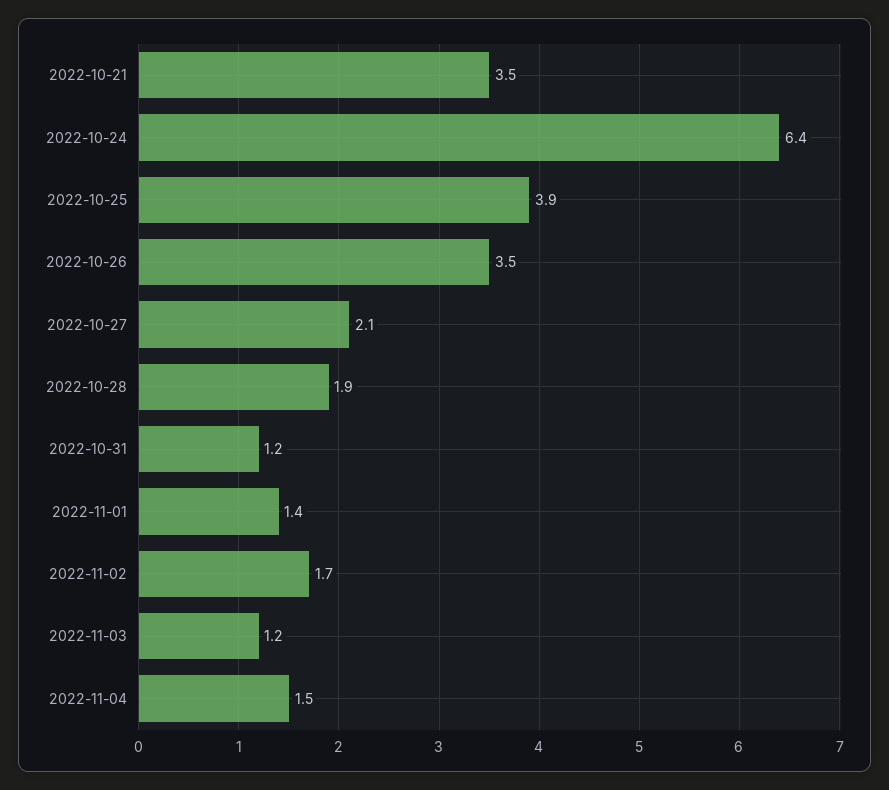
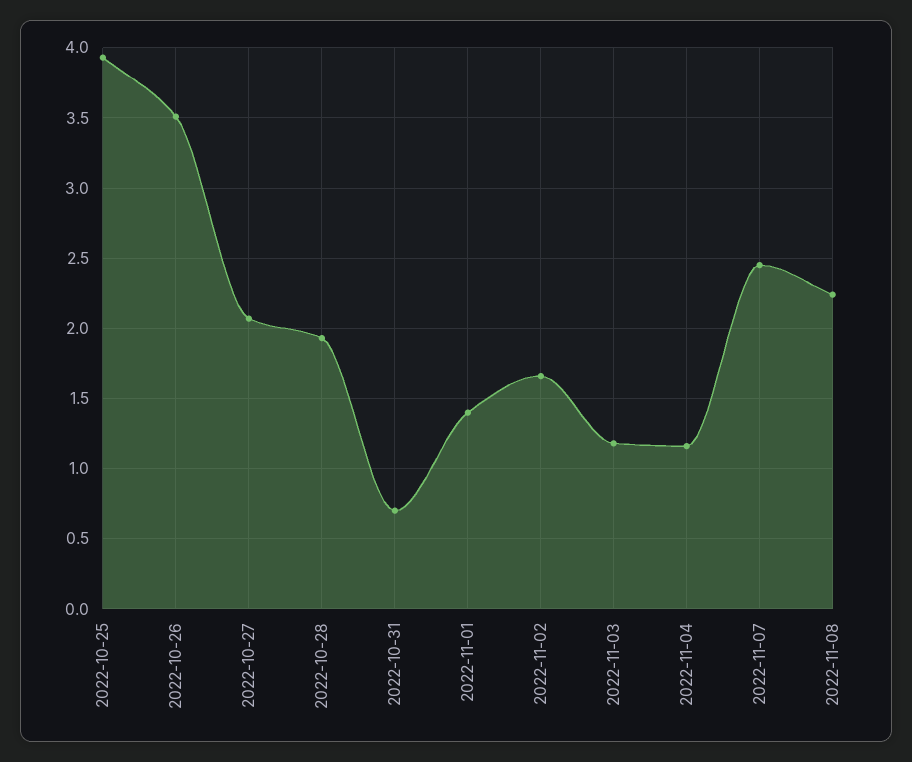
2022-10-21: 3.5 -> none
2022-10-24: 6.4 -> none
2022-10-31: 1.2 -> 0.7
2022-11-04: 1.5 -> 1.15
2022-11-07: none -> 2.45
2022-11-08: none -> 2.25

